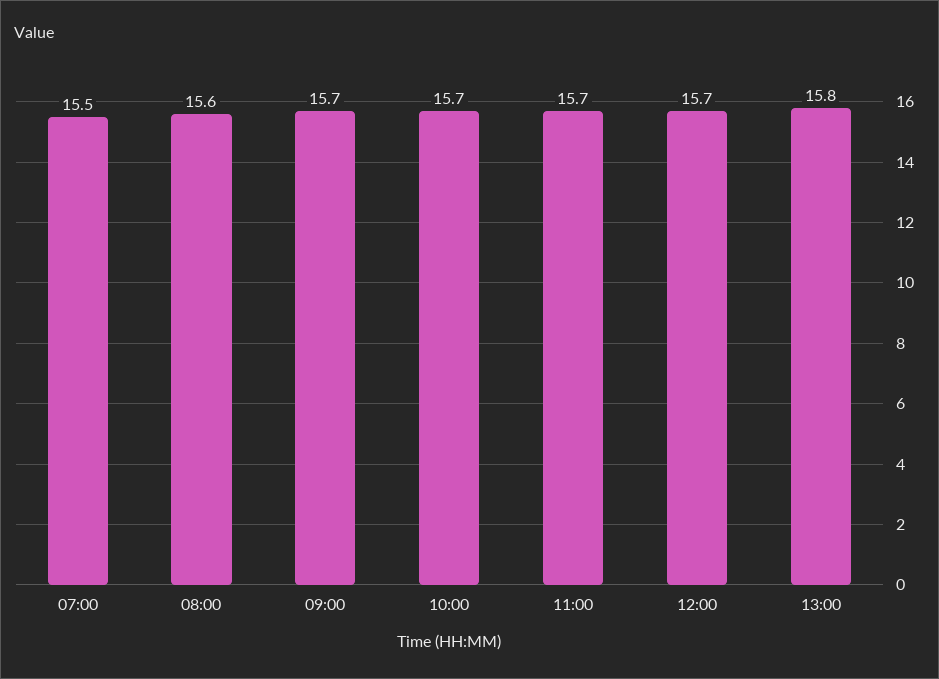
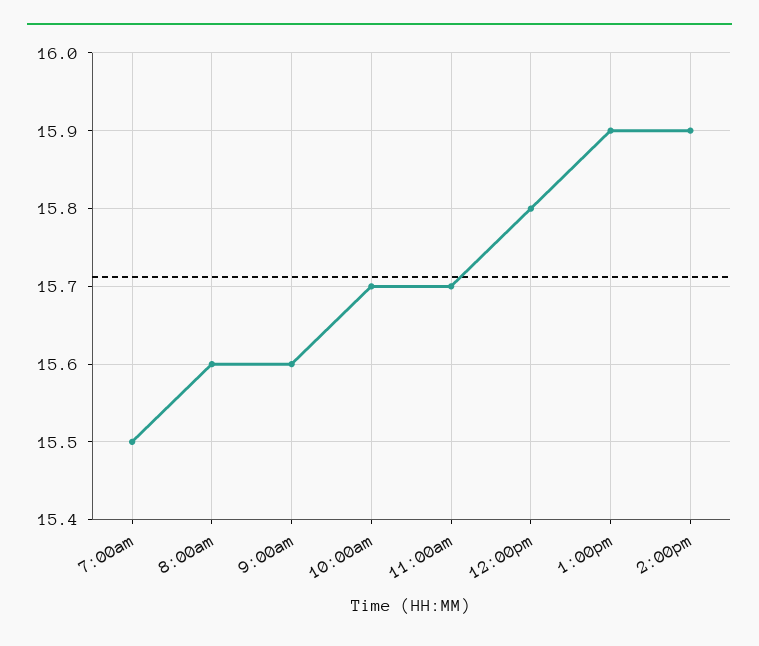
09:00: 15.7 -> 15.6
12:00: 15.7 -> 15.8
13:00: 15.8 -> 15.9
2:00pm: none -> 15.9

